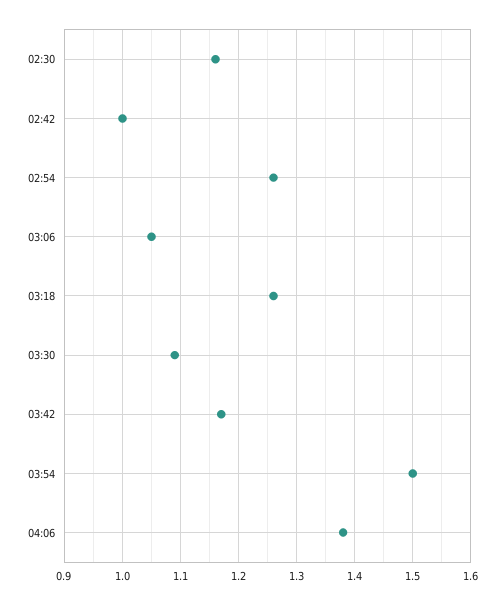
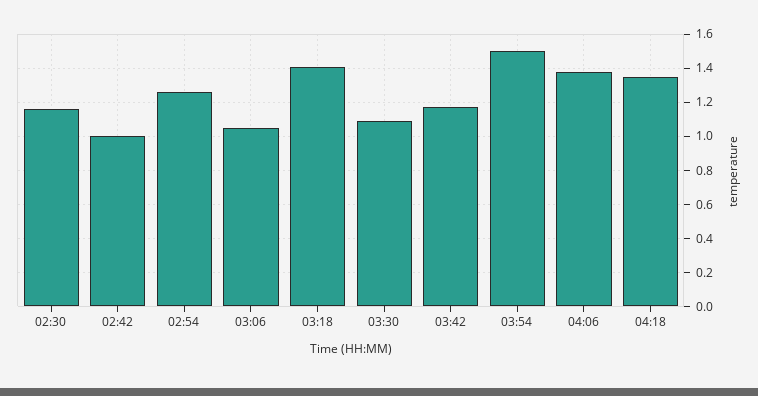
03:18: 1.25 -> 1.4
04:18: none -> 1.35

